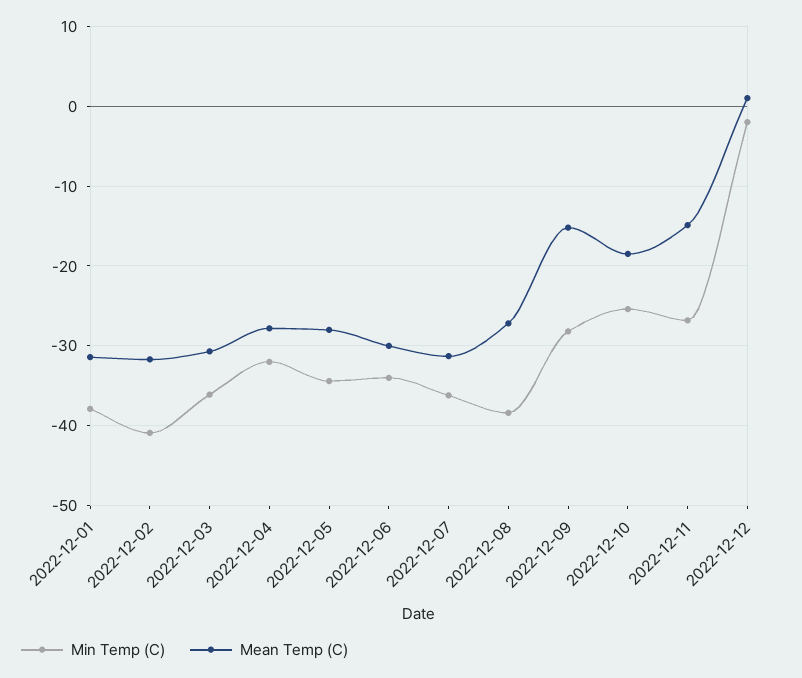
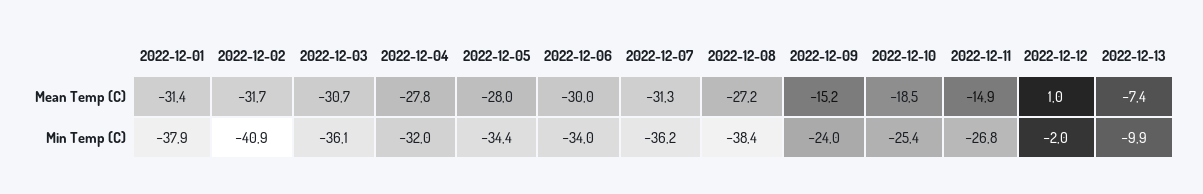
Min Temp (C), 2022-12-09: -28 -> -24
Mean Temp (C), 2022-12-13: none -> -7.4
Min Temp (C), 2022-12-13: none -> -9.9

